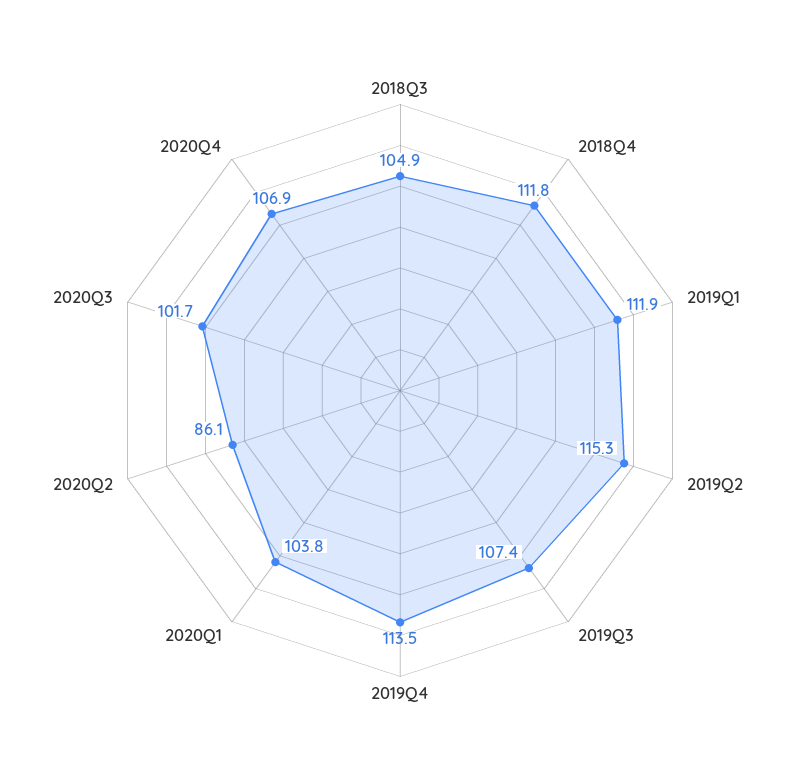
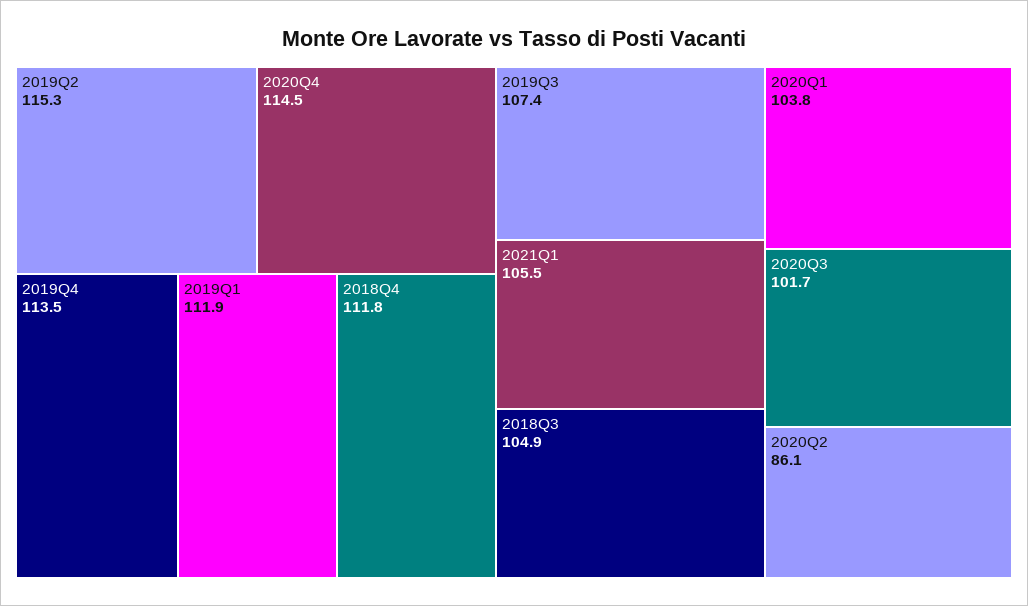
2020Q4: 106.9 -> 114.5
2021Q1: none -> 105.5

